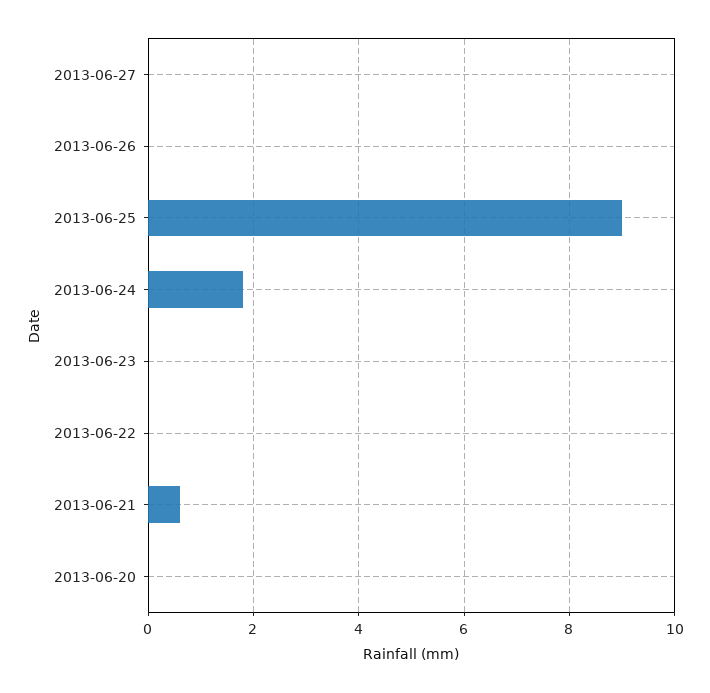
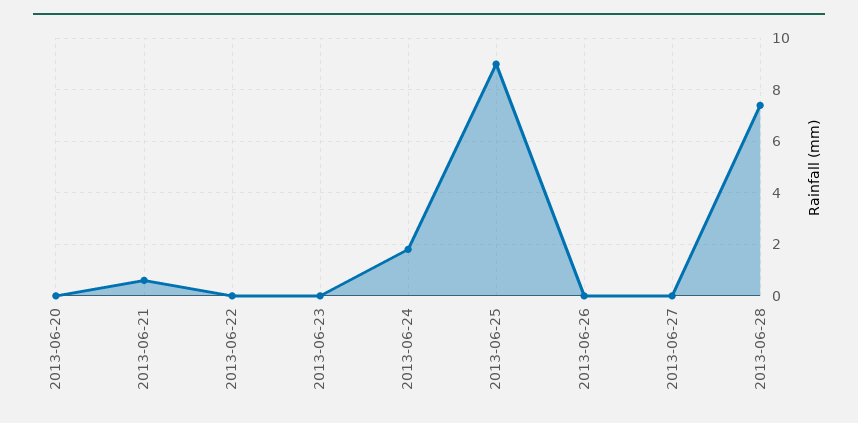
2013-06-28: none -> 7.5

